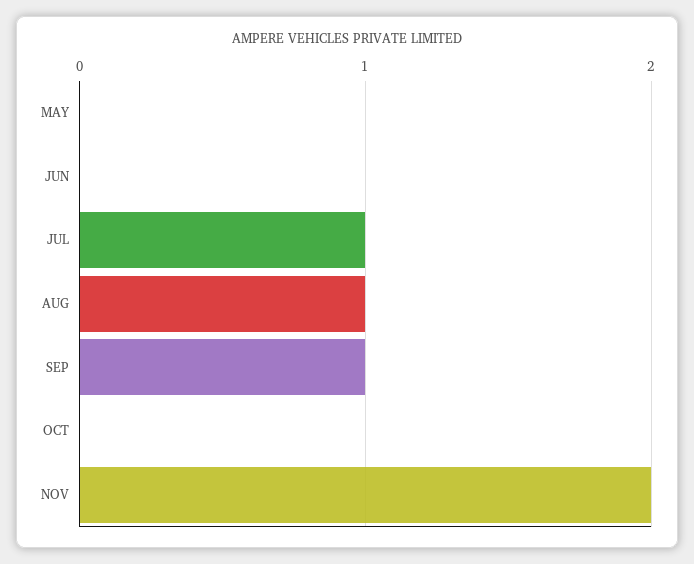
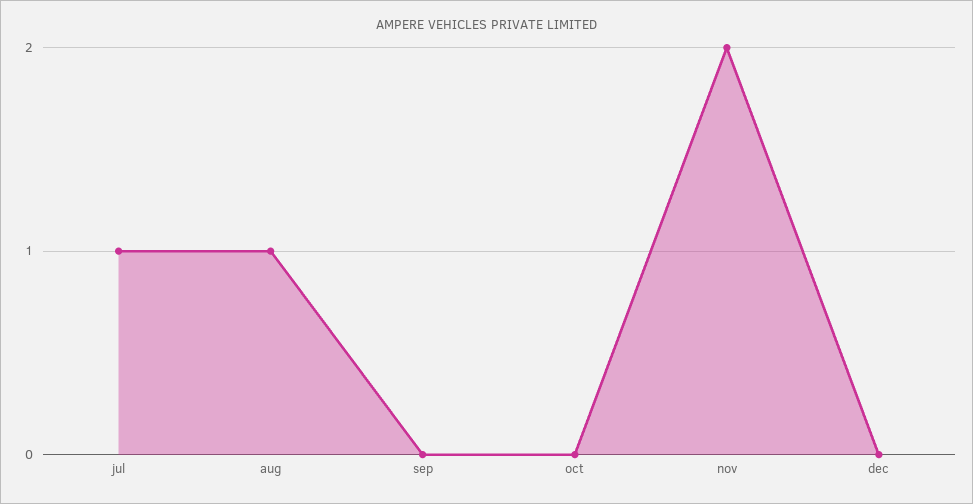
MAY: 0 -> none
JUN: 0 -> none
SEP: 1 -> 0
dec: none -> 0

